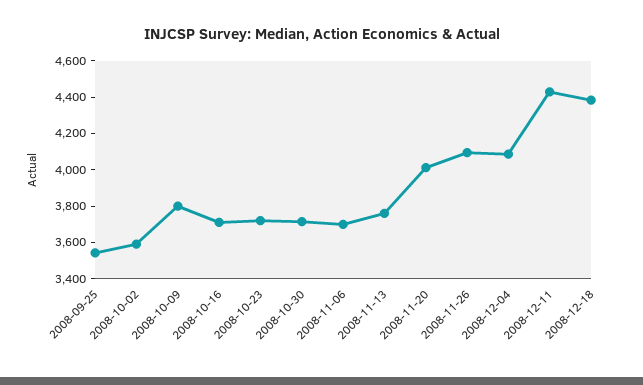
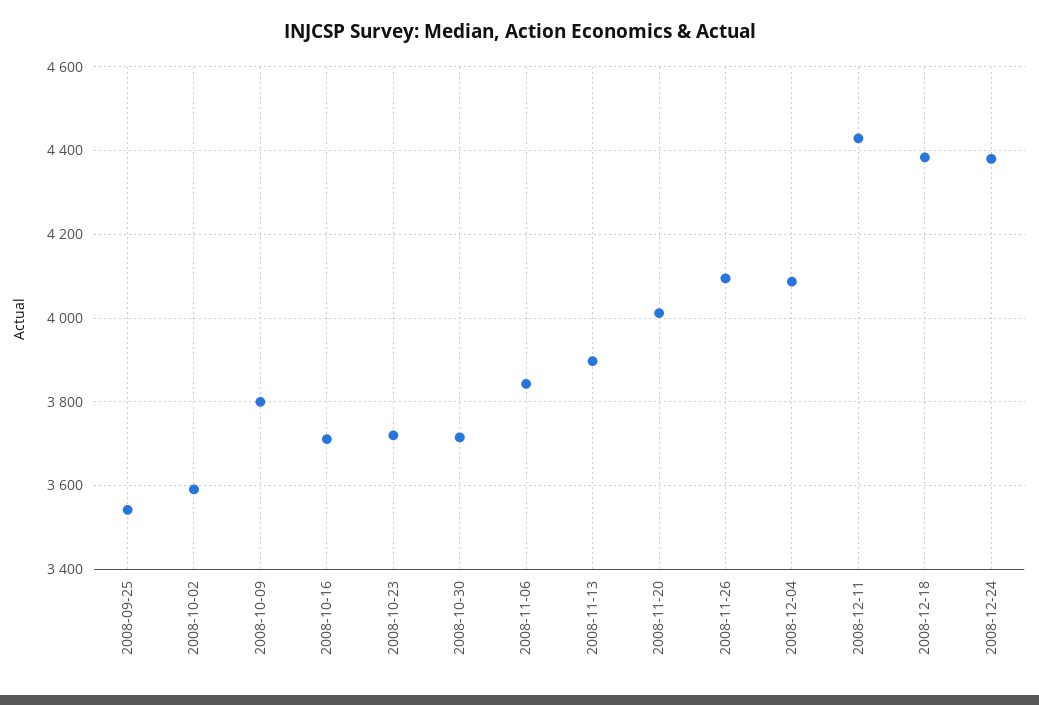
2008-11-06: 3700 -> 3840
2008-11-13: 3750 -> 3900
2008-12-24: none -> 4380

